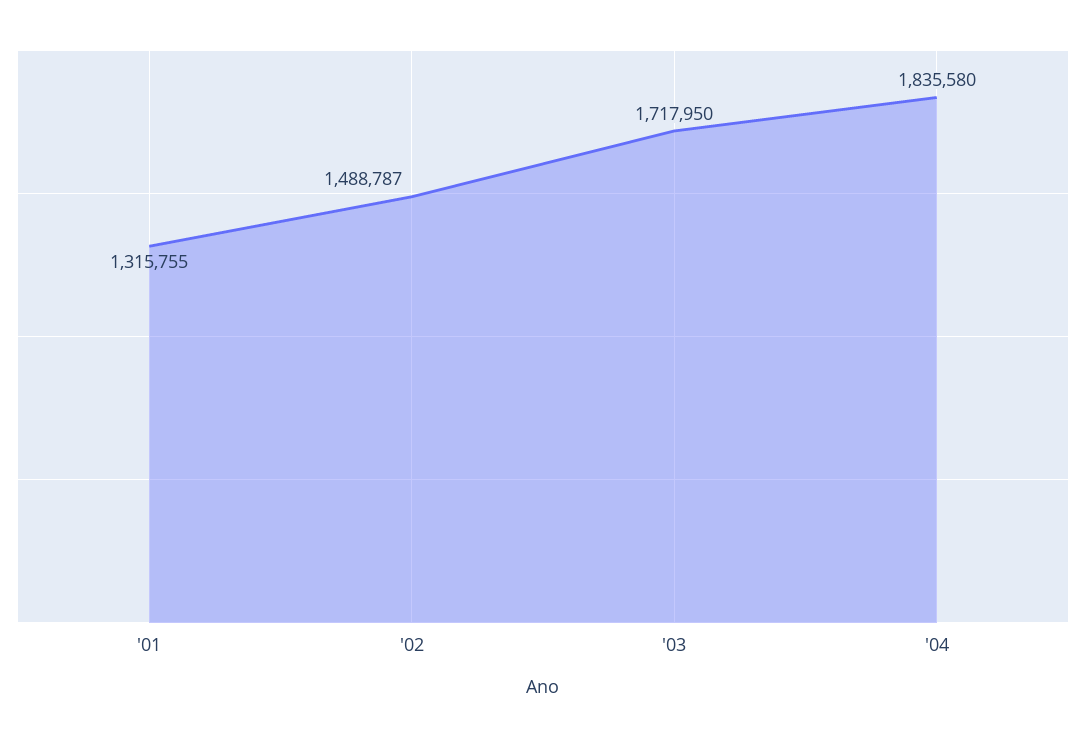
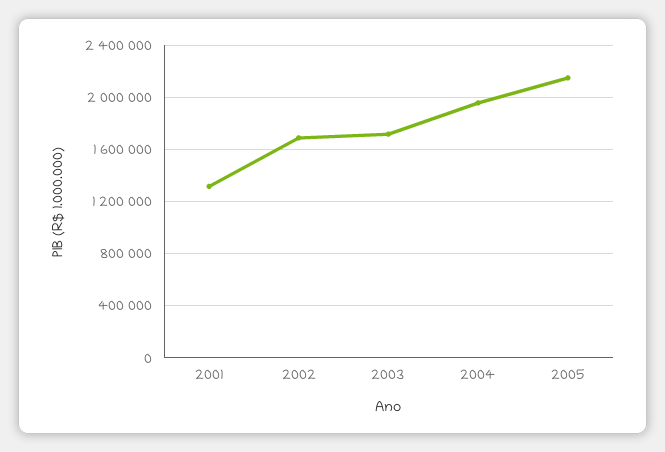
'02: 1488787 -> 1700000
'04: 1835580 -> 1950000
2005: none -> 2150000

